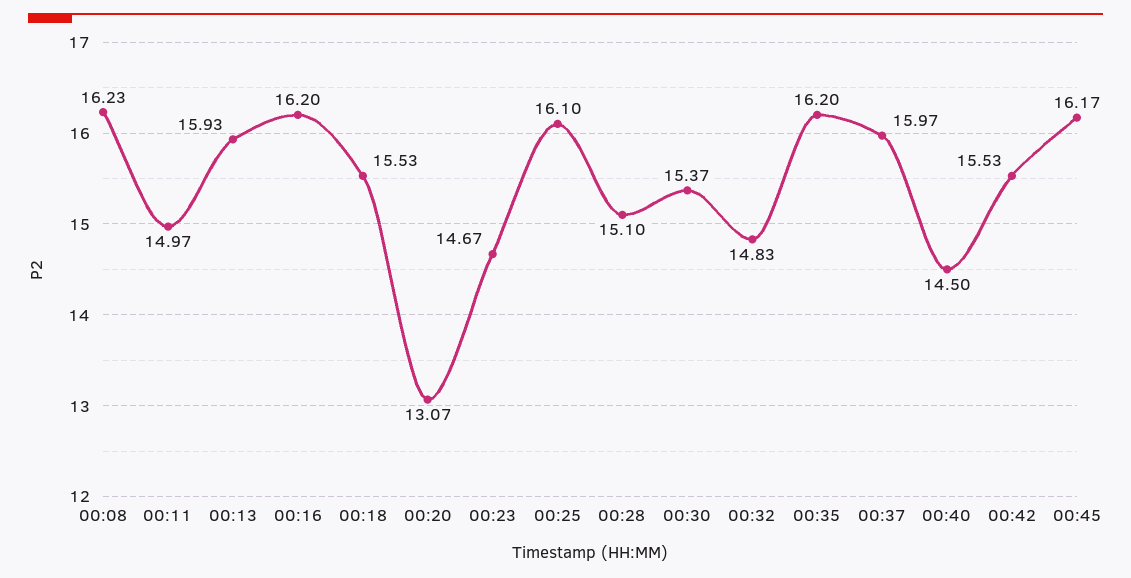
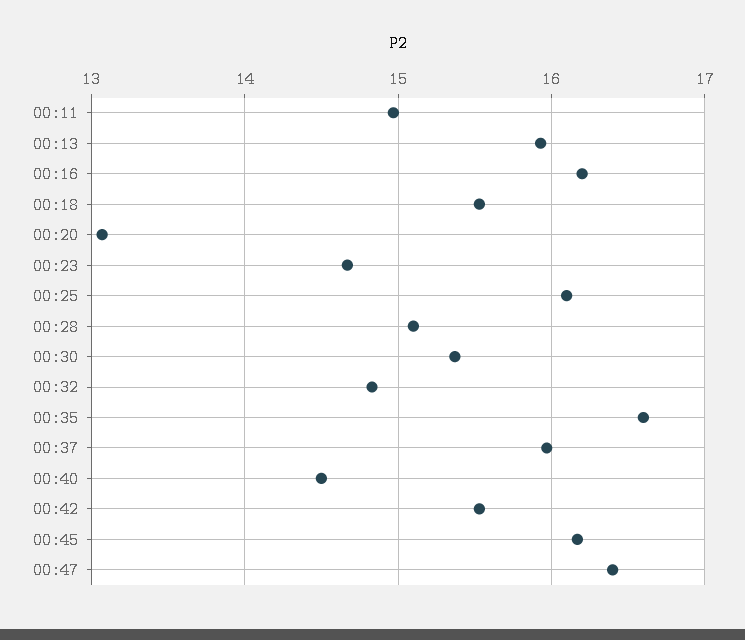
00:08: 16.23 -> none
00:35: 16.2 -> 16.6
00:47: none -> 16.4

